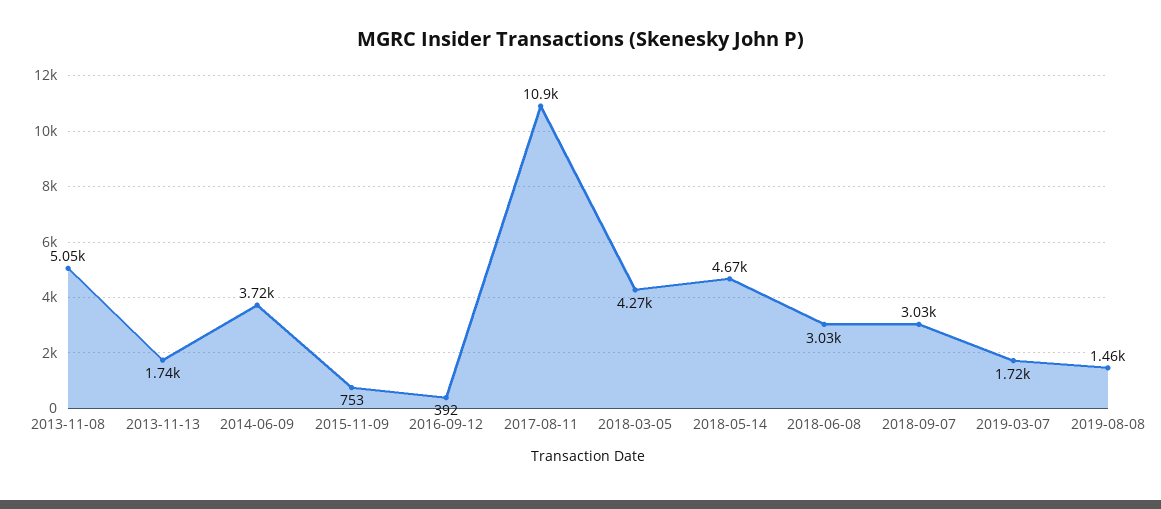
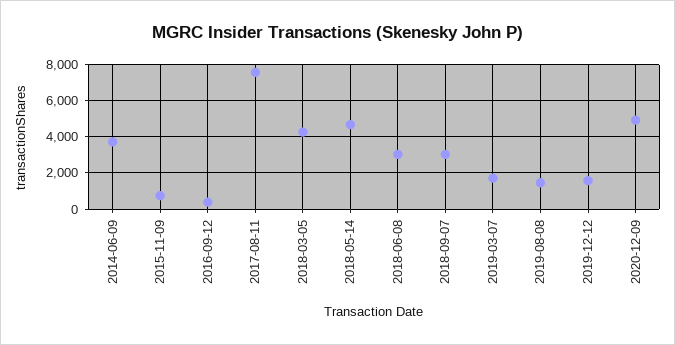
2013-11-08: 5050 -> none
2013-11-13: 1740 -> none
2017-08-11: 10900 -> 7500
2019-12-12: none -> 1500
2020-12-09: none -> 5000

